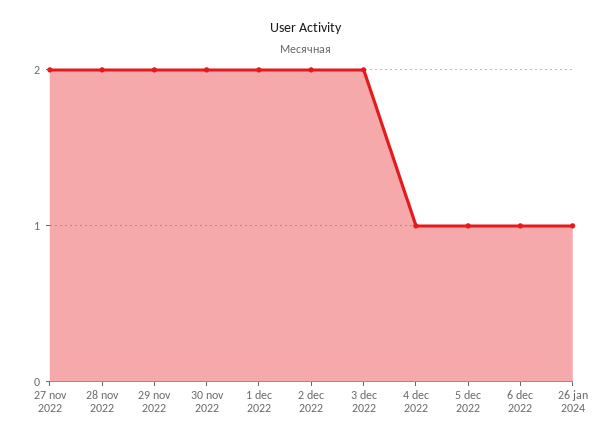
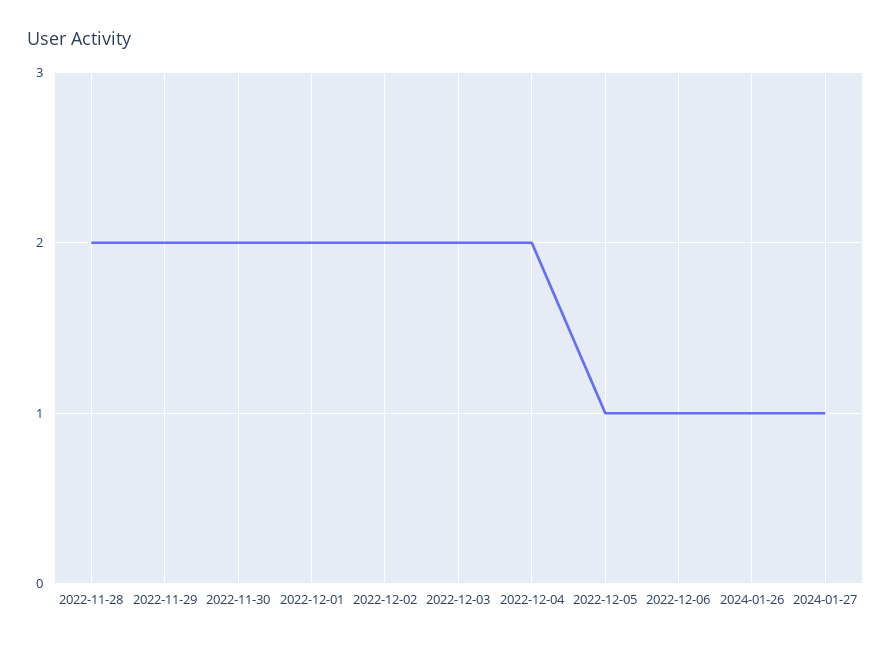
27 nov 2022: 2 -> none
4 dec 2022: 1 -> 2
2024-01-27: none -> 1

